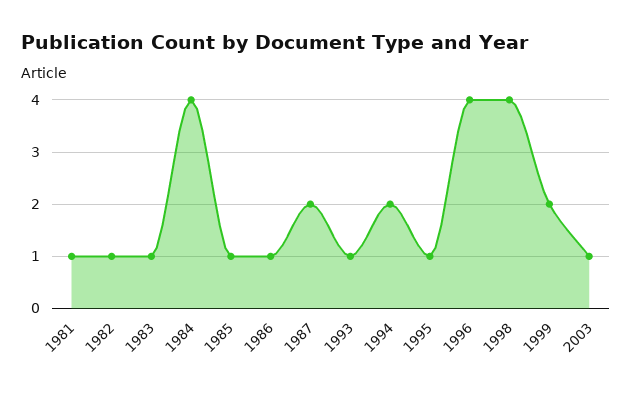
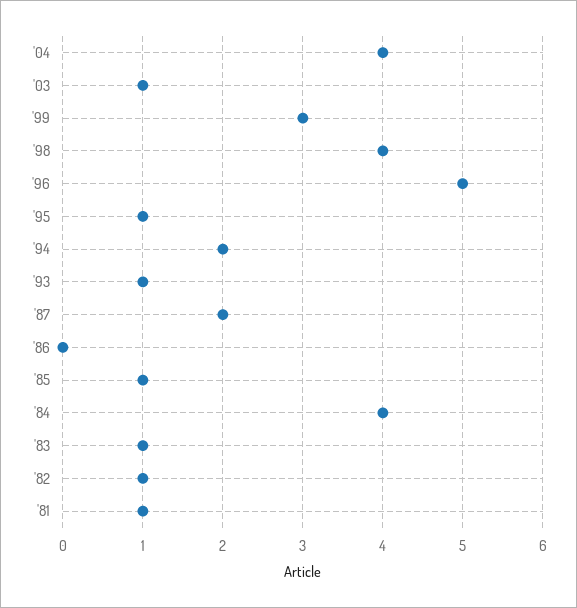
1986: 1 -> 0
1996: 4 -> 5
1999: 2 -> 3
'04: none -> 4

